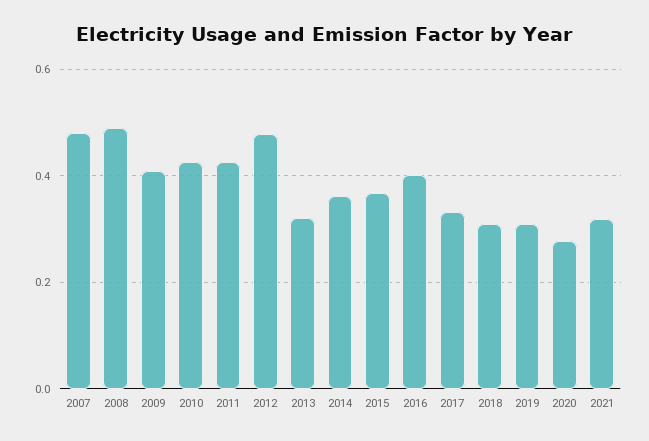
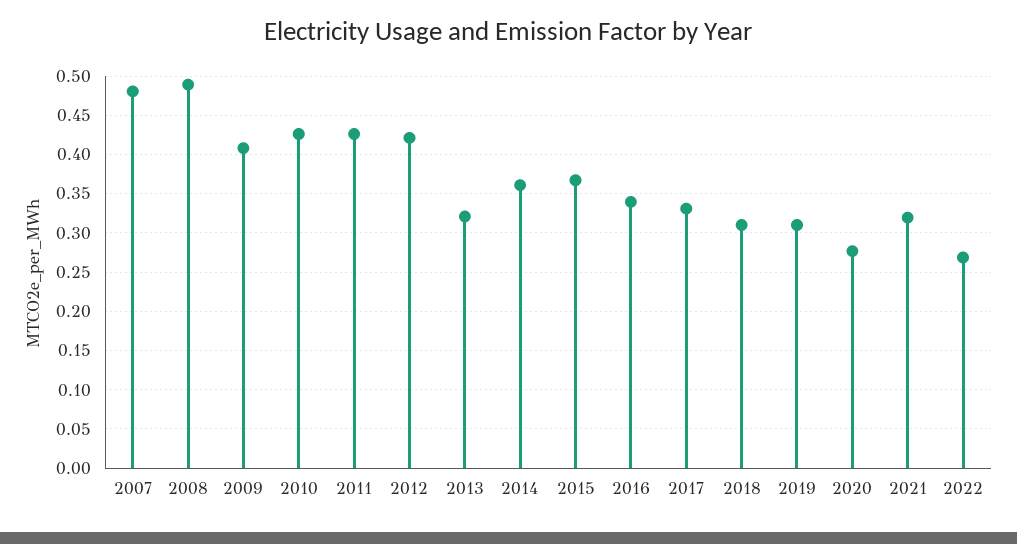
2012: 0.48 -> 0.42
2016: 0.4 -> 0.34
2022: none -> 0.27

